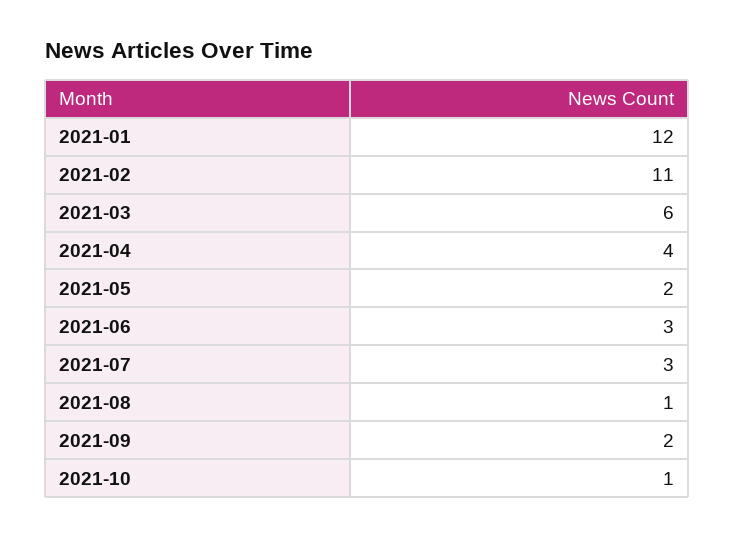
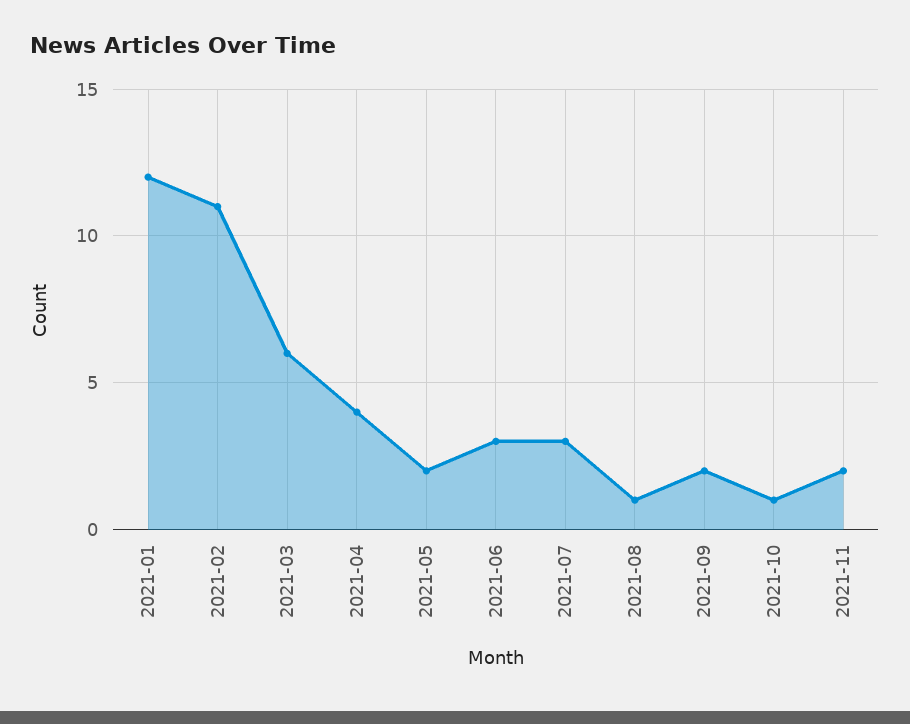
2021-11: none -> 2

